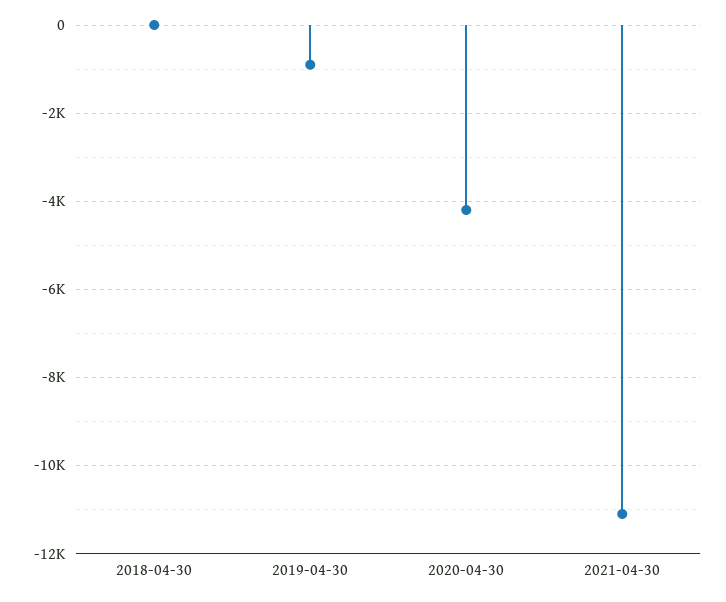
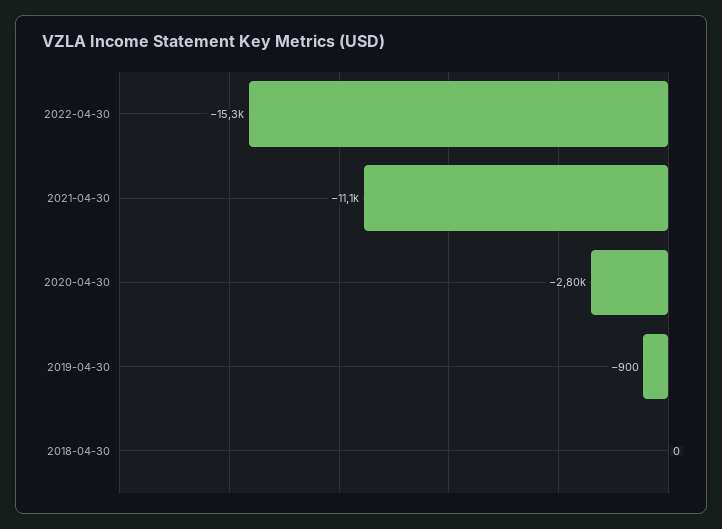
2020-04-30: -4200 -> -2800
2022-04-30: none -> -15300

